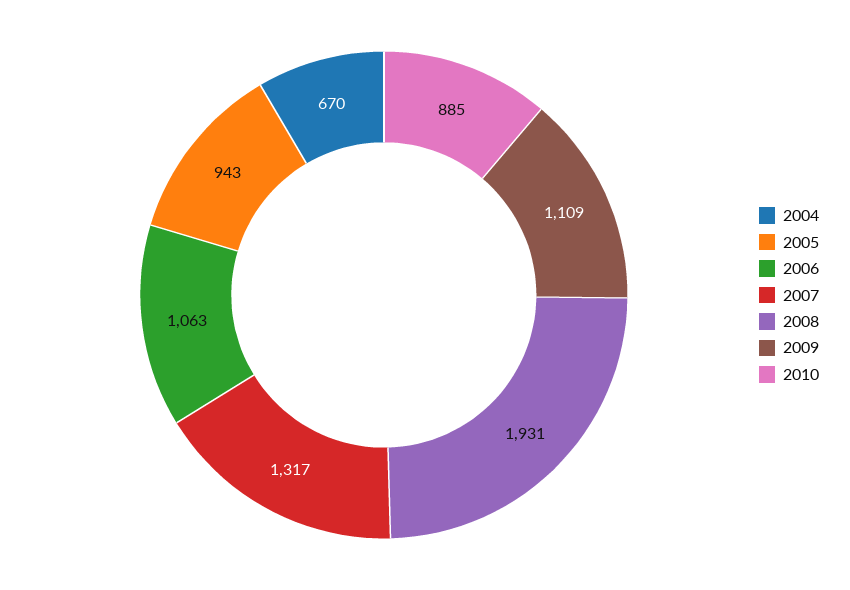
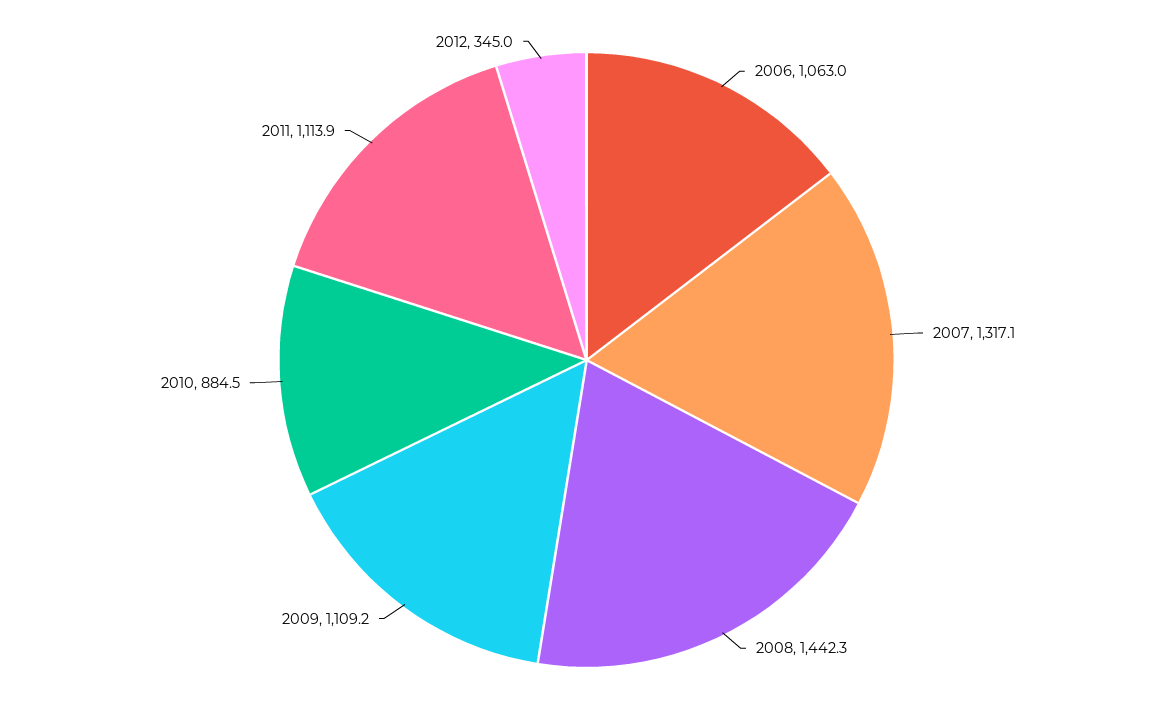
2004: 670 -> none
2005: 943 -> none
2008: 1931 -> 1442.3
2011: none -> 1113.9
2012: none -> 345

